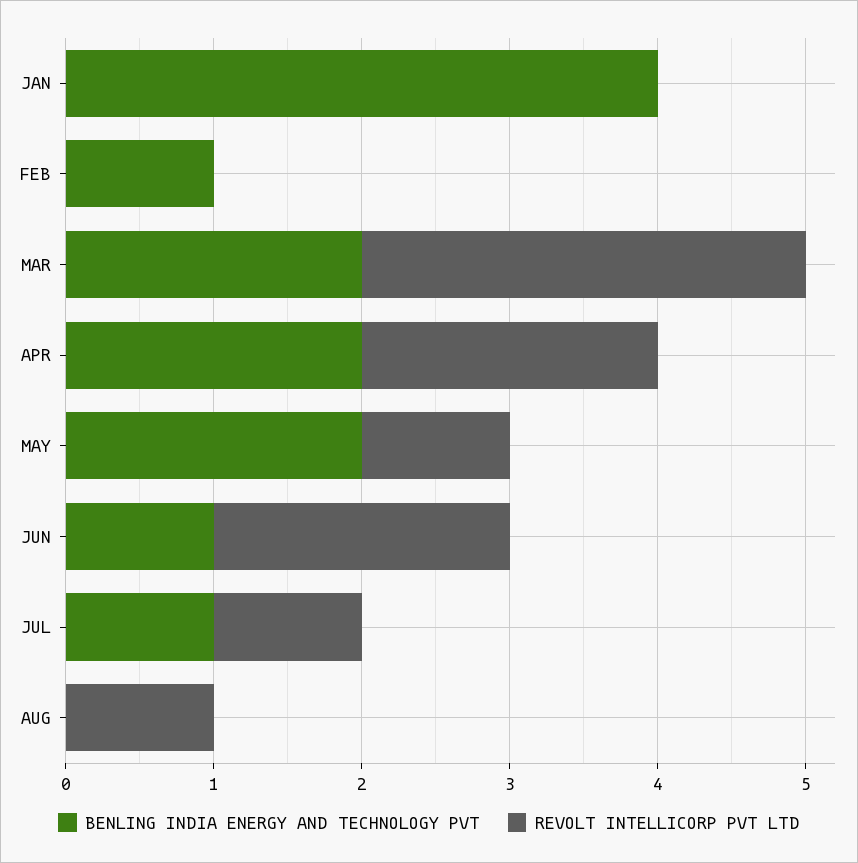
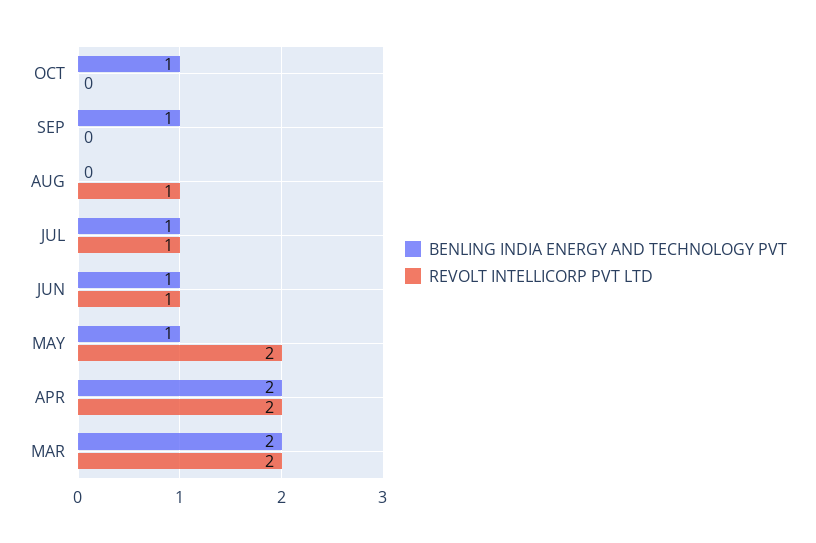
BENLING INDIA ENERGY AND TECHNOLOGY PVT, JAN: 4 -> none
REVOLT INTELLICORP PVT LTD, JAN: 0 -> none
BENLING INDIA ENERGY AND TECHNOLOGY PVT, FEB: 1 -> none
REVOLT INTELLICORP PVT LTD, FEB: 0 -> none
REVOLT INTELLICORP PVT LTD, MAR: 3 -> 2
BENLING INDIA ENERGY AND TECHNOLOGY PVT, MAY: 2 -> 1
REVOLT INTELLICORP PVT LTD, MAY: 1 -> 2
REVOLT INTELLICORP PVT LTD, JUN: 2 -> 1
BENLING INDIA ENERGY AND TECHNOLOGY PVT, OCT: none -> 1
REVOLT INTELLICORP PVT LTD, OCT: none -> 0
BENLING INDIA ENERGY AND TECHNOLOGY PVT, SEP: none -> 1
REVOLT INTELLICORP PVT LTD, SEP: none -> 0

